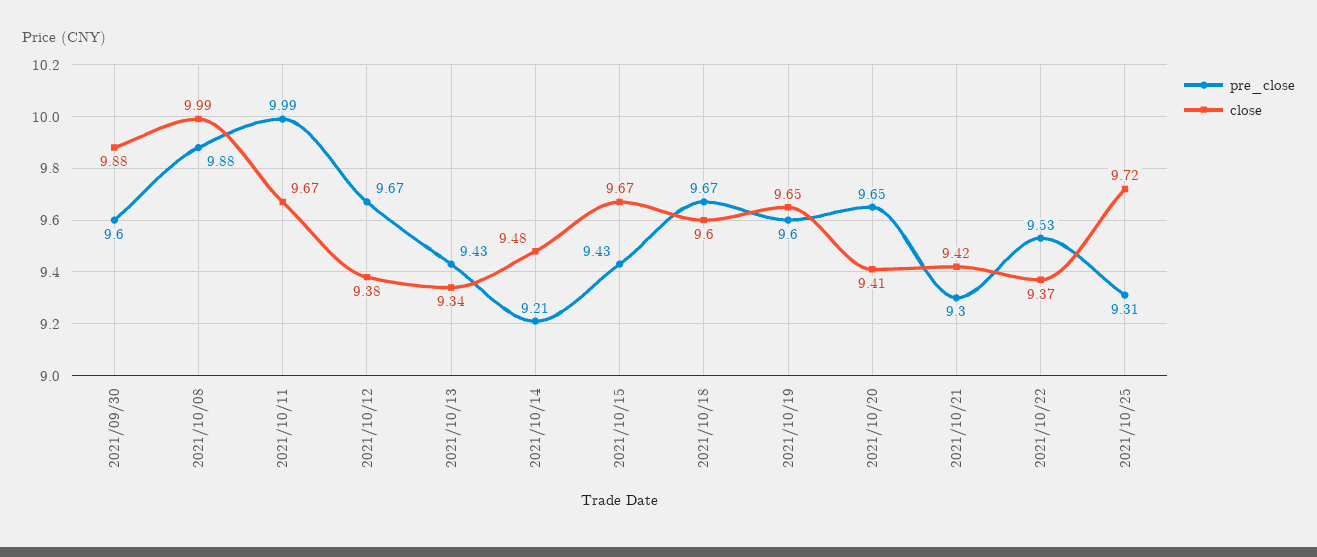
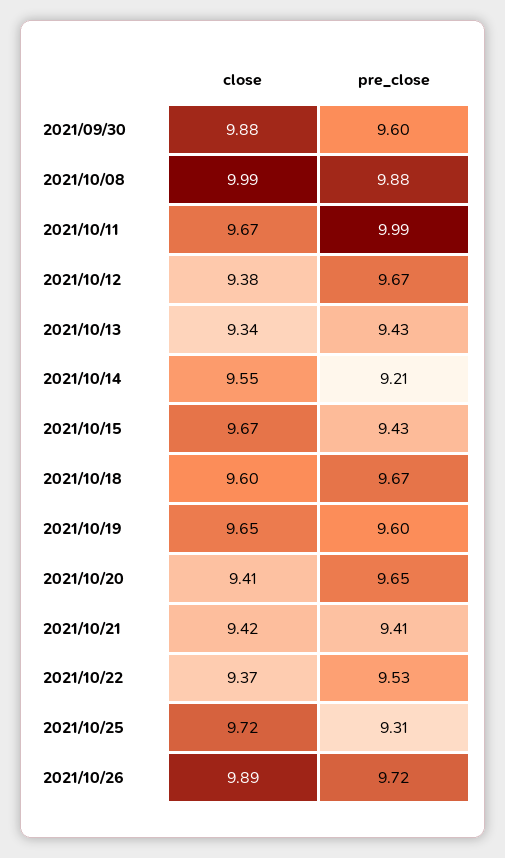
close, 2021/10/14: 9.48 -> 9.55
pre_close, 2021/10/21: 9.3 -> 9.41
close, 2021/10/26: none -> 9.89
pre_close, 2021/10/26: none -> 9.72

